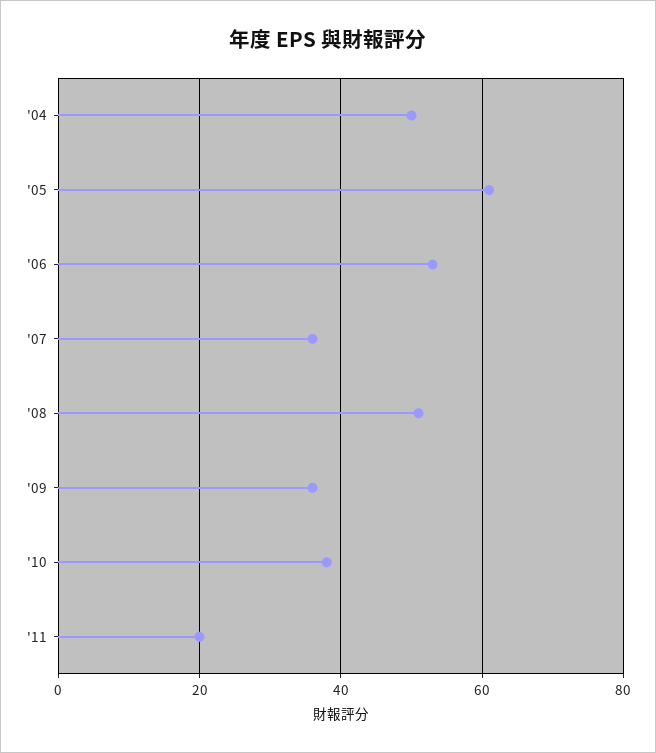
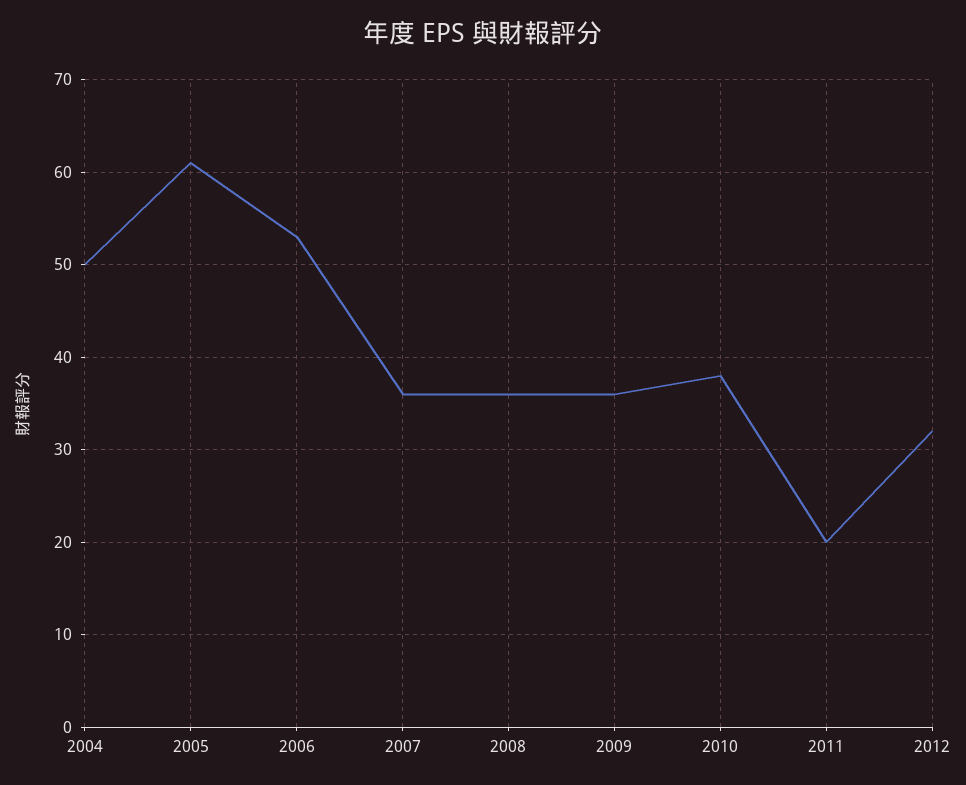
'08: 50 -> 36
2012: none -> 32

